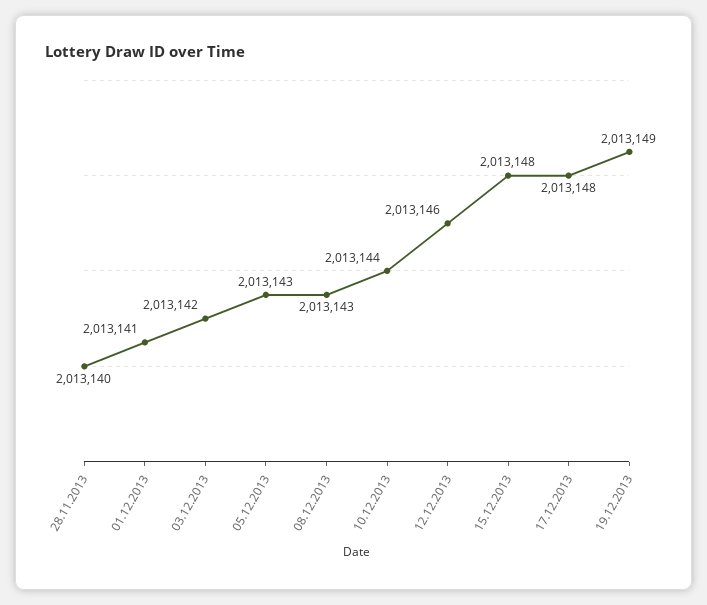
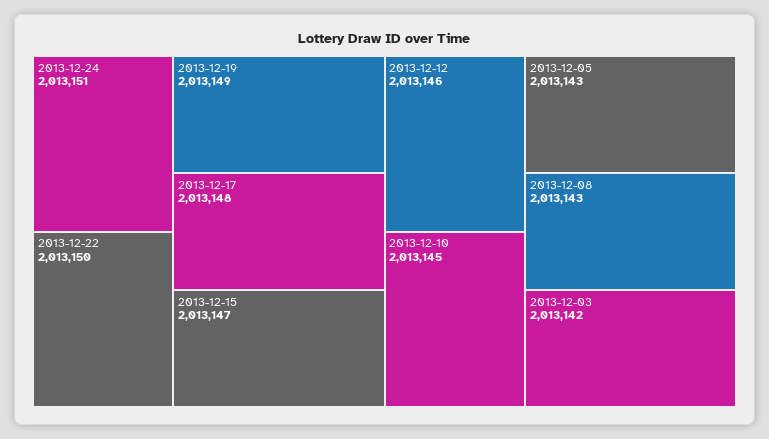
28.11.2013: 2013140 -> none
01.12.2013: 2013141 -> none
10.12.2013: 2013144 -> 2013145
15.12.2013: 2013148 -> 2013147
2013-12-24: none -> 2013151
2013-12-22: none -> 2013150

